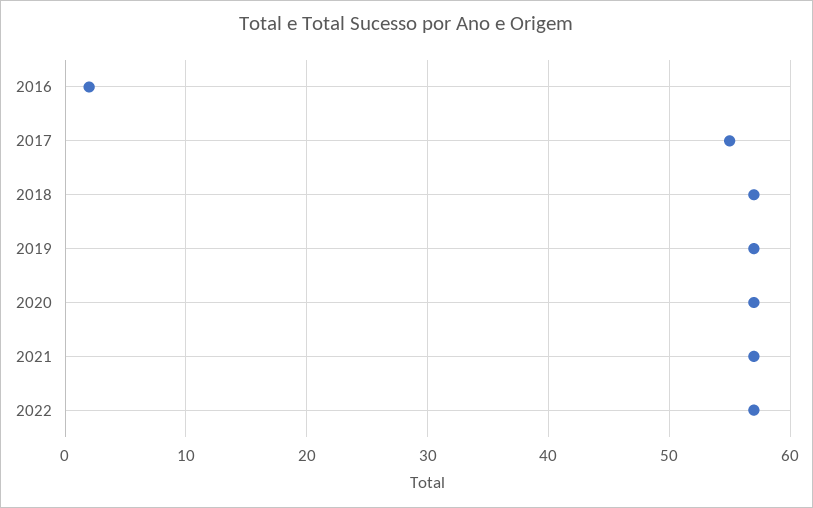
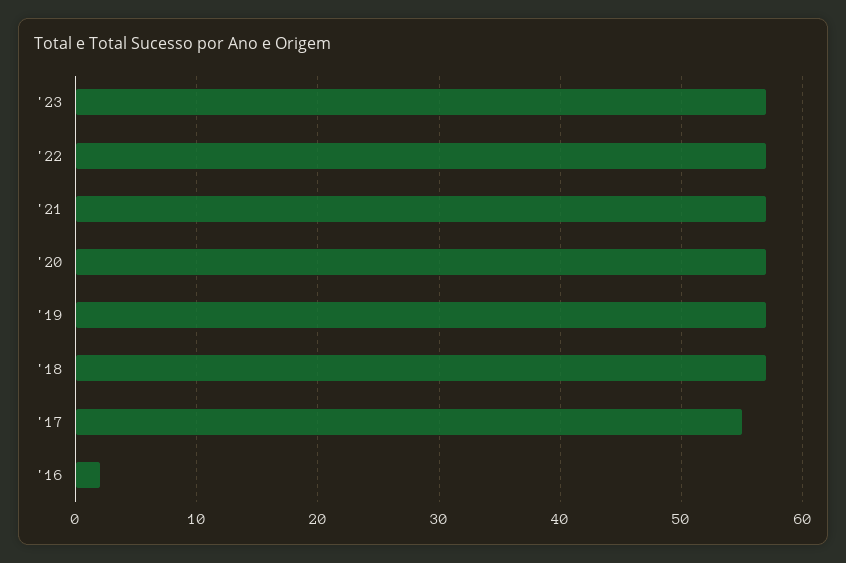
'23: none -> 57

